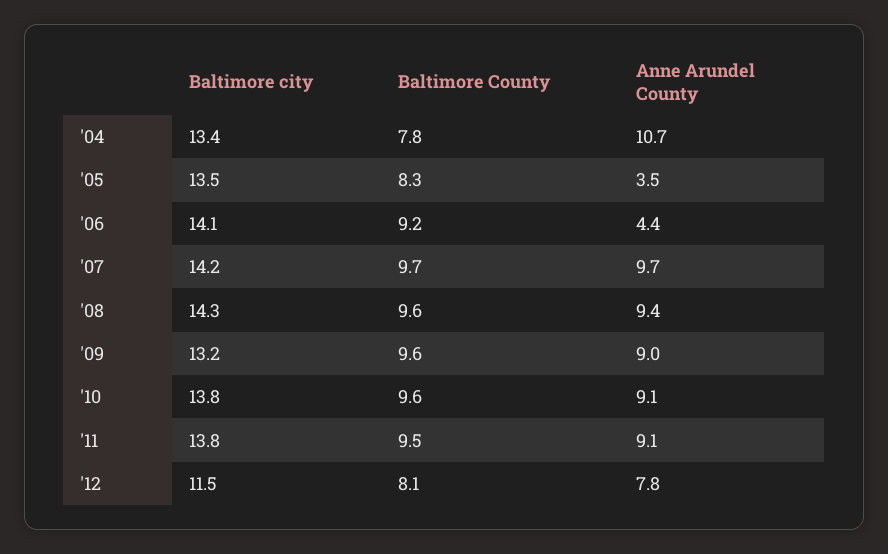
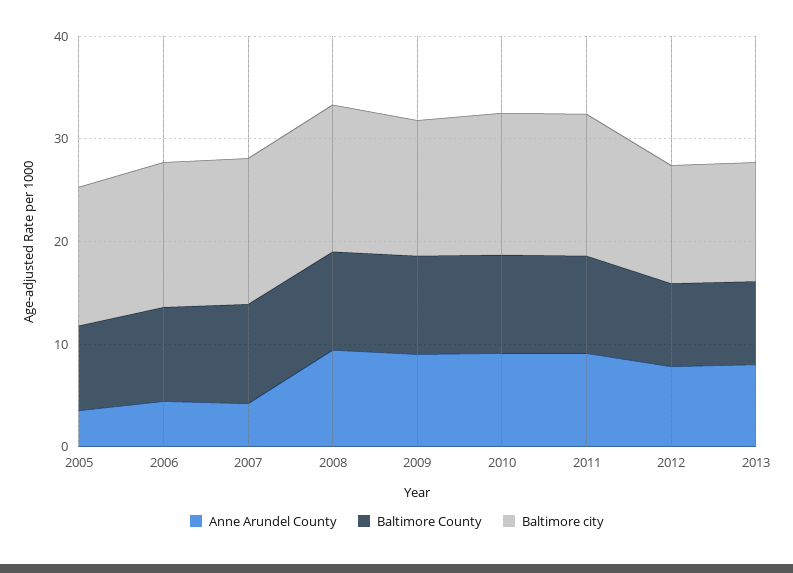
Baltimore city, '04: 13.4 -> none
Baltimore County, '04: 7.8 -> none
Anne Arundel County, '04: 10.7 -> none
Anne Arundel County, '07: 9.7 -> 4
Anne Arundel County, 2013: none -> 8
Baltimore County, 2013: none -> 8
Baltimore city, 2013: none -> 12

